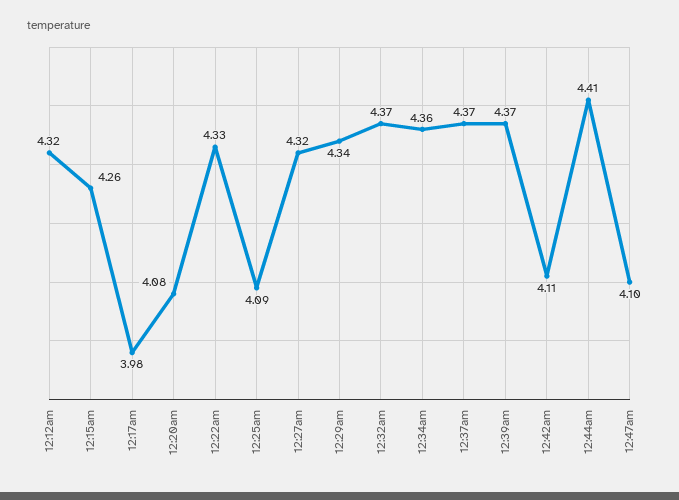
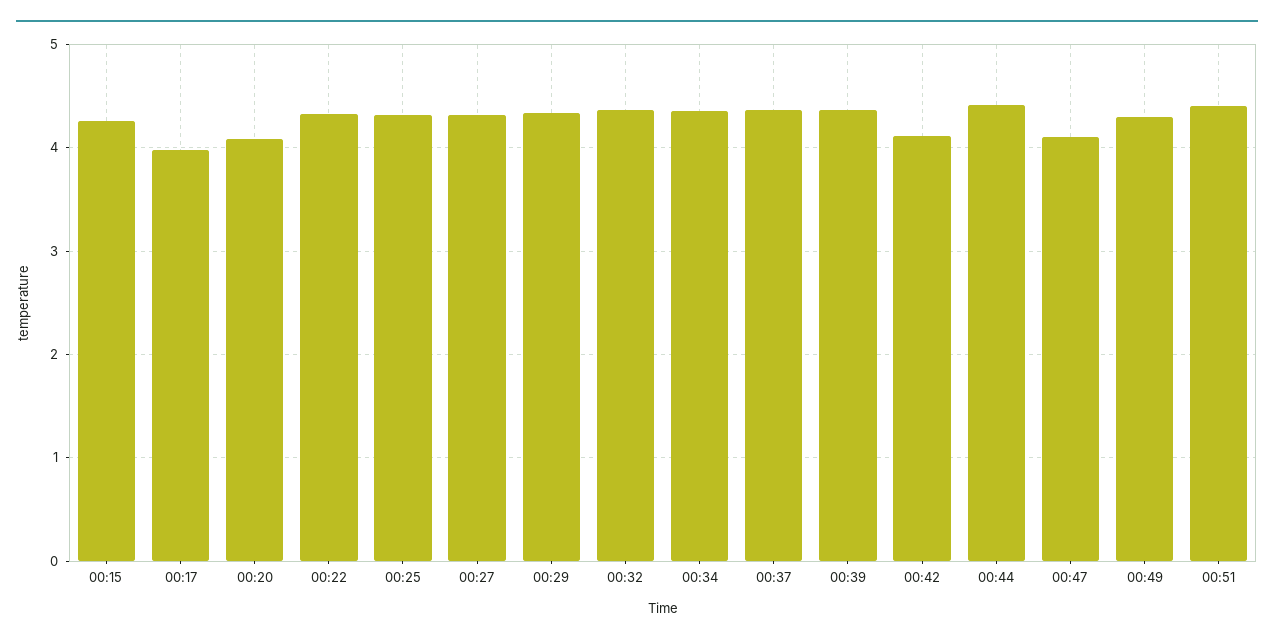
12:12am: 4.32 -> none
12:25am: 4.09 -> 4.3
00:49: none -> 4.3
00:51: none -> 4.4

